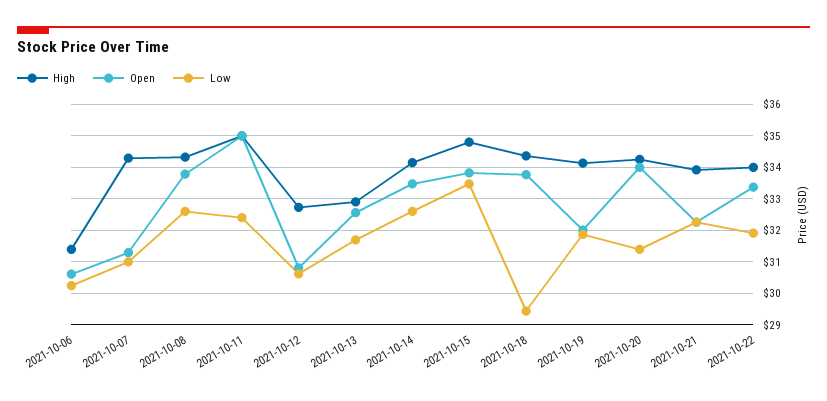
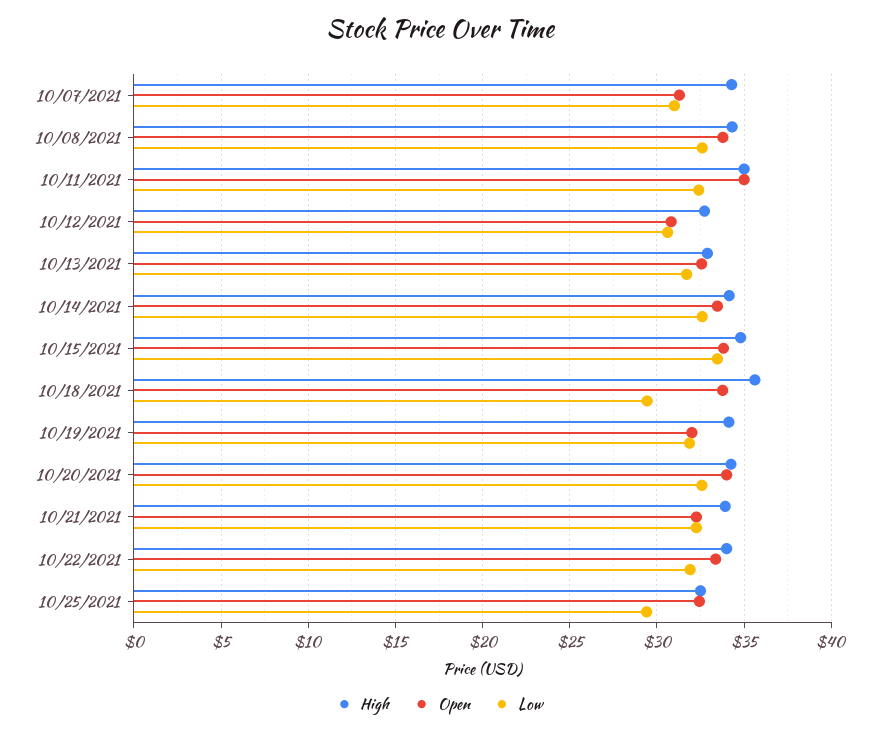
High, 2021-10-06: 31.4 -> none
Open, 2021-10-06: 30.6 -> none
Low, 2021-10-06: 30.2 -> none
High, 2021-10-18: 34.4 -> 35.5
Low, 2021-10-20: 31.4 -> 32.5
High, 10/25/2021: none -> 32.5
Open, 10/25/2021: none -> 32.5
Low, 10/25/2021: none -> 29.5

